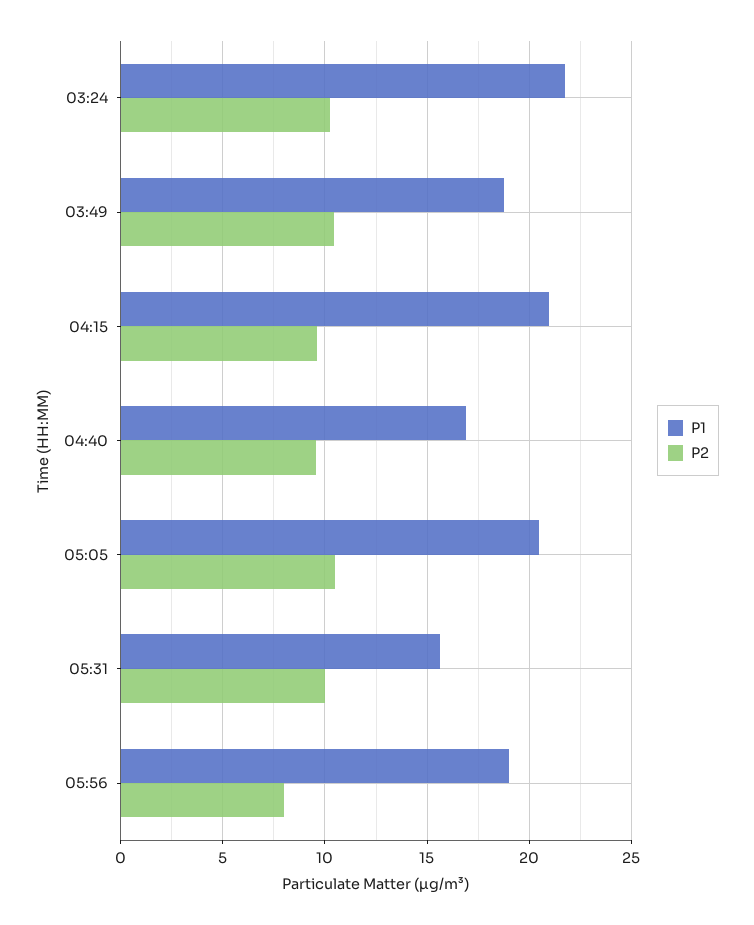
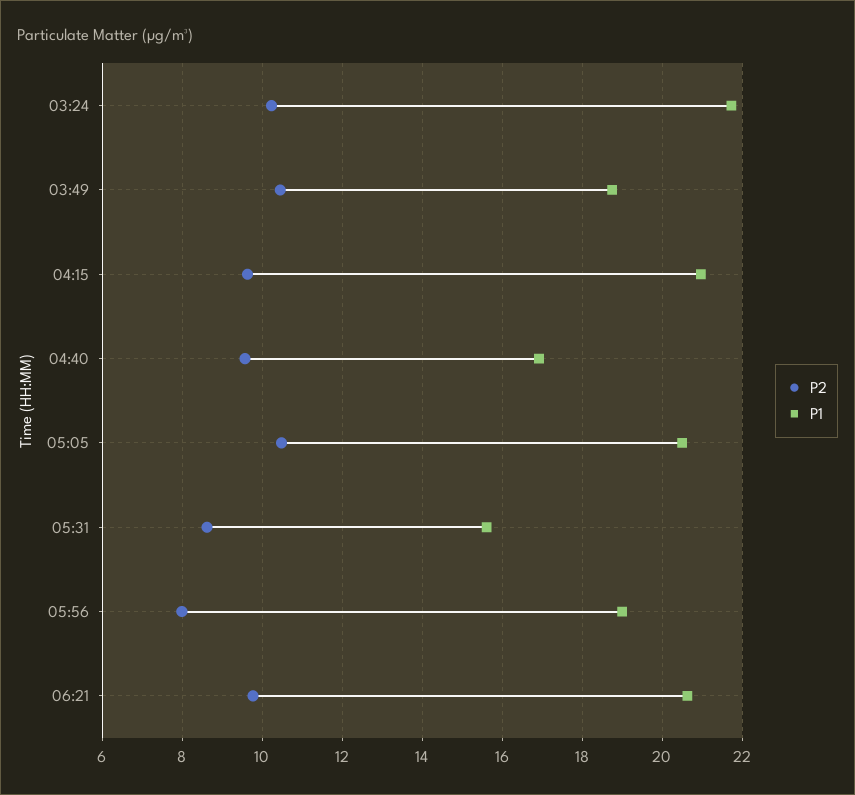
P2, 05:31: 10 -> 8.6
P2, 06:21: none -> 9.8
P1, 06:21: none -> 20.6

